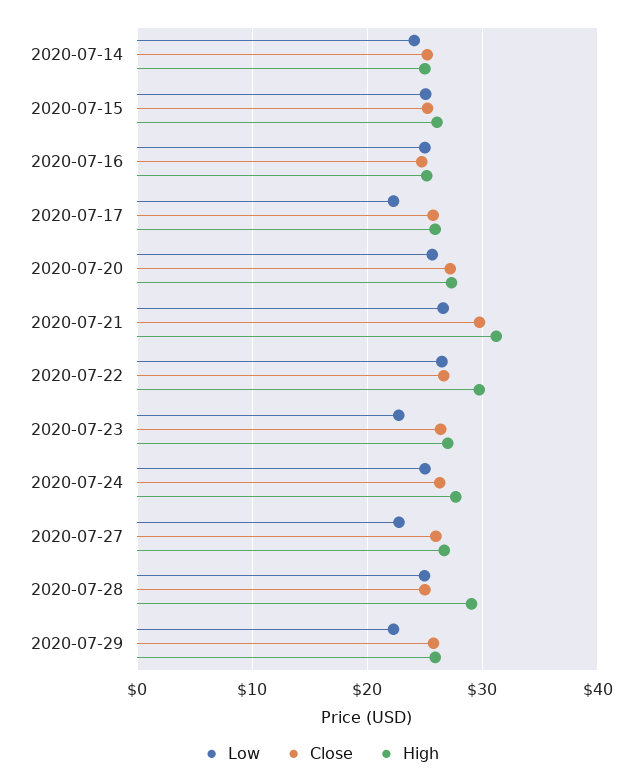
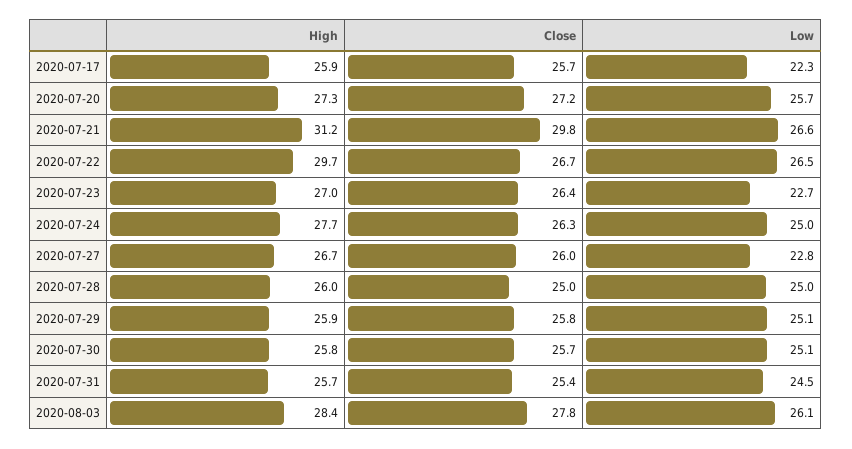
Low, 2020-07-14: 24 -> none
Close, 2020-07-14: 25 -> none
High, 2020-07-14: 25 -> none
Low, 2020-07-15: 25 -> none
Close, 2020-07-15: 25 -> none
High, 2020-07-15: 26 -> none
Low, 2020-07-16: 25 -> none
Close, 2020-07-16: 25 -> none
High, 2020-07-16: 25 -> none
High, 2020-07-28: 29 -> 26
Low, 2020-07-29: 22 -> 25.1
High, 2020-07-30: none -> 25.8
Close, 2020-07-30: none -> 25.7
Low, 2020-07-30: none -> 25.1
High, 2020-07-31: none -> 25.7
Close, 2020-07-31: none -> 25.4
Low, 2020-07-31: none -> 24.5
High, 2020-08-03: none -> 28.4
Close, 2020-08-03: none -> 27.8
Low, 2020-08-03: none -> 26.1

